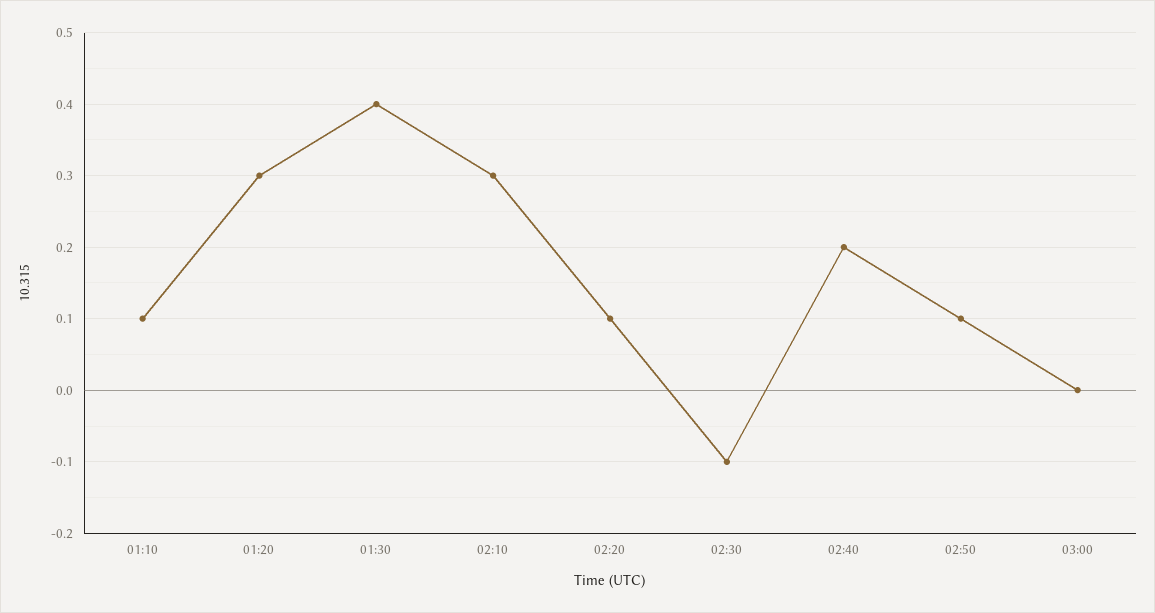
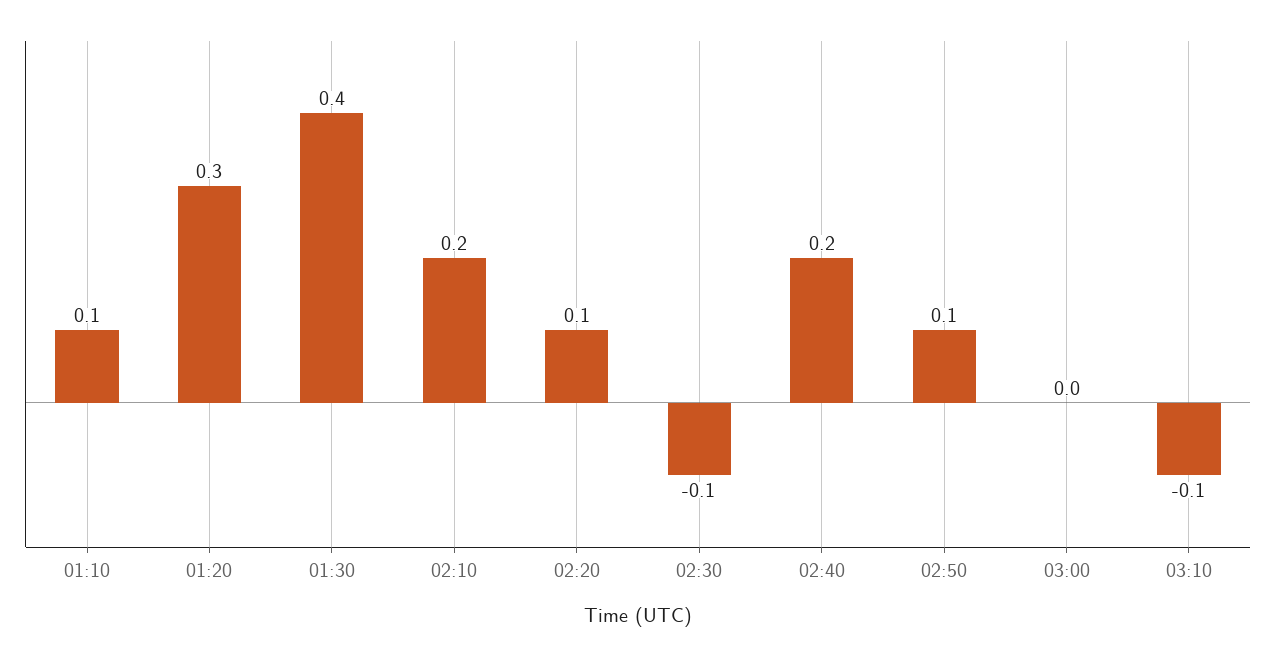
02:10: 0.3 -> 0.2
03:10: none -> -0.1

